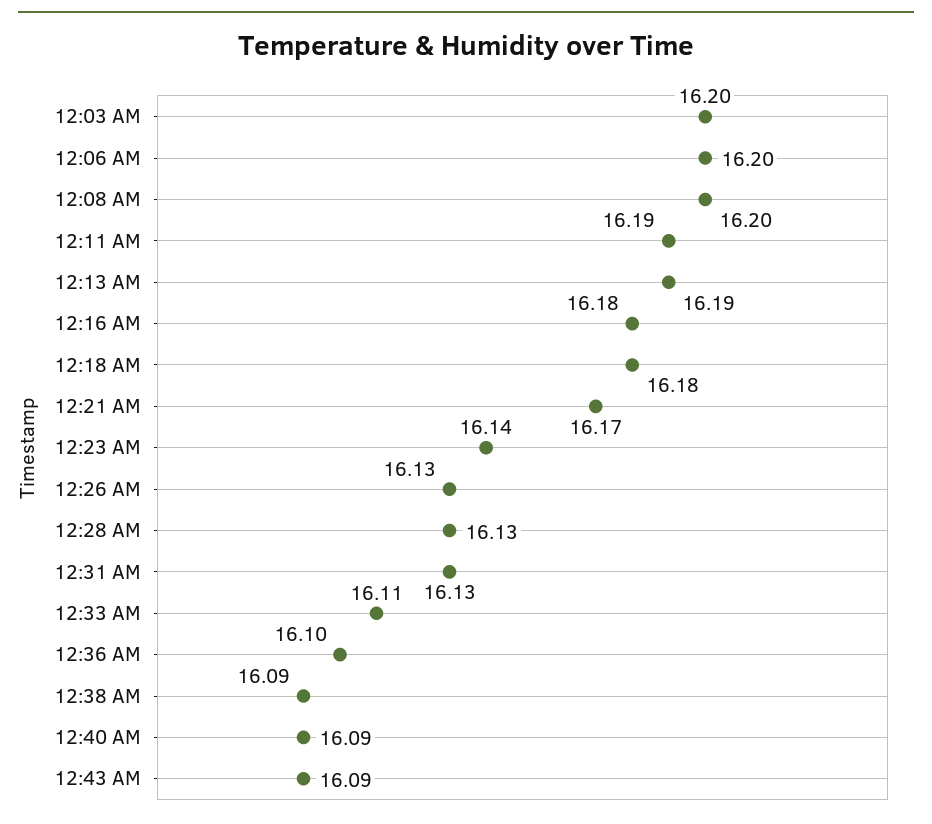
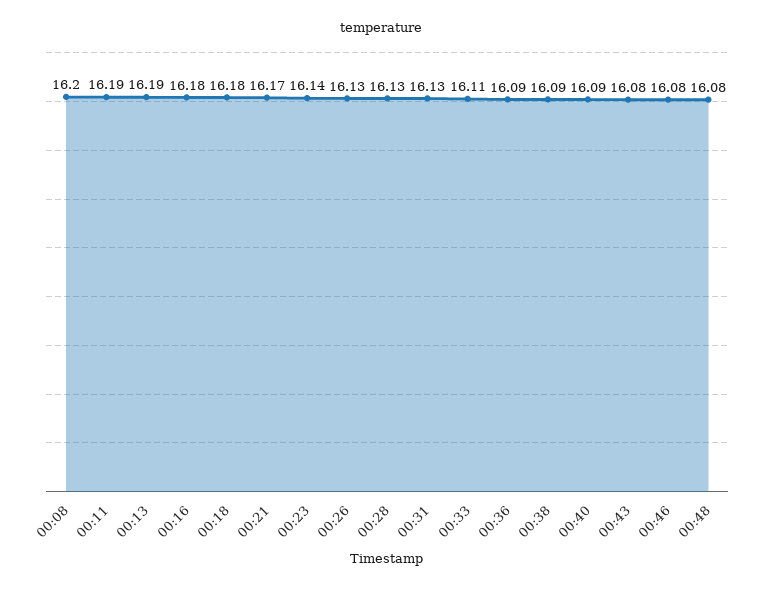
12:03 AM: 16.2 -> none
12:06 AM: 16.2 -> none
12:36 AM: 16.1 -> 16.09
12:43 AM: 16.09 -> 16.08
00:46: none -> 16.08
00:48: none -> 16.08

